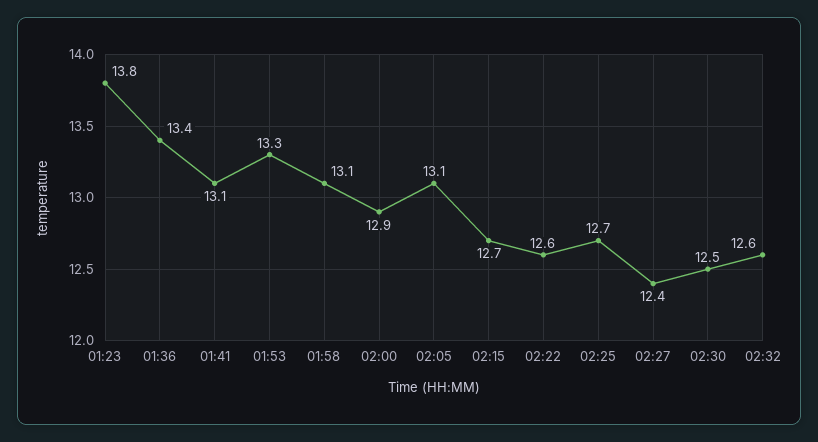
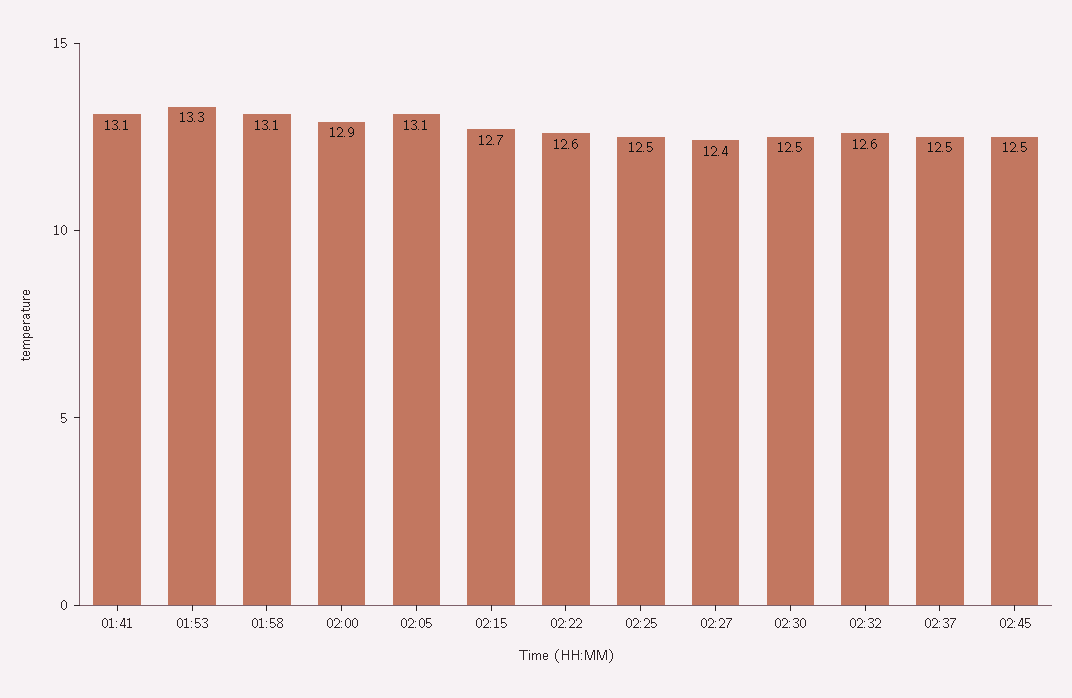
01:23: 13.8 -> none
01:36: 13.4 -> none
02:25: 12.7 -> 12.5
02:37: none -> 12.5
02:45: none -> 12.5

